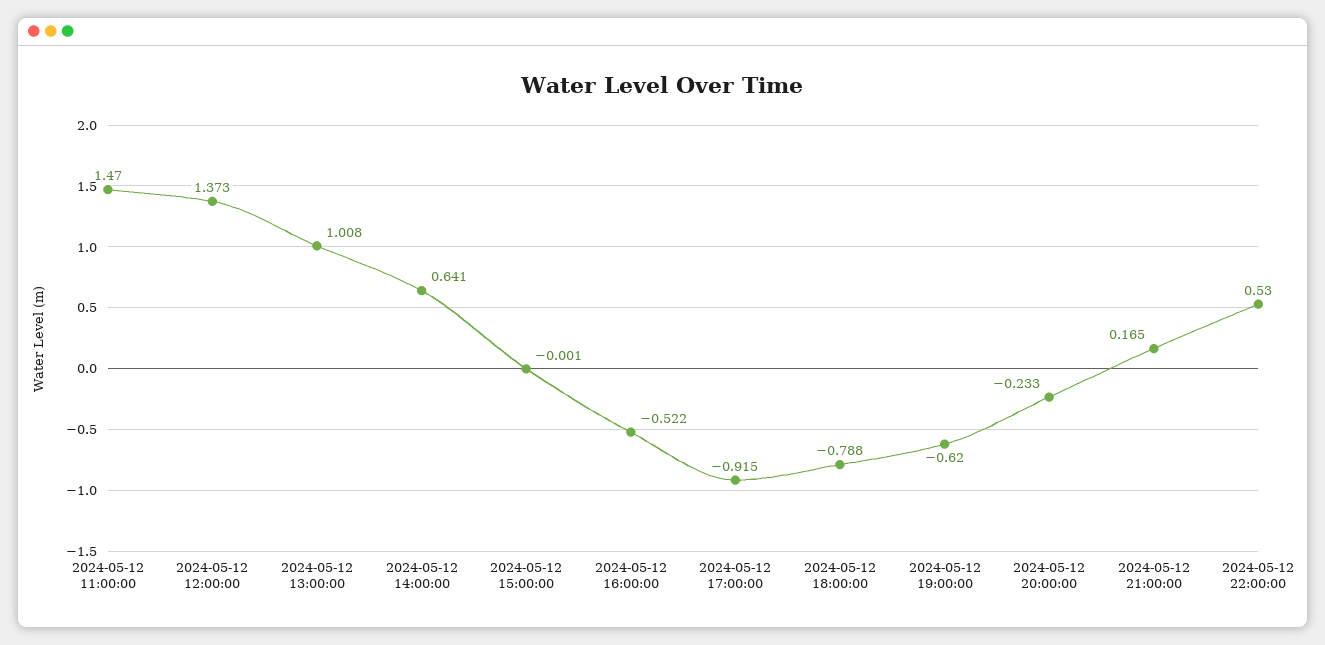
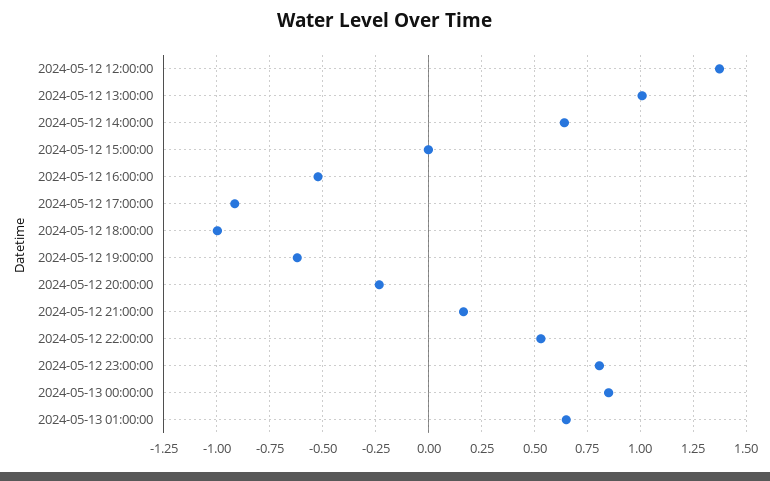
2024-05-12 11:00:00: 1.47 -> none
2024-05-12 18:00:00: -0.788 -> -1
2024-05-12 23:00:00: none -> 0.8
2024-05-13 00:00:00: none -> 0.85
2024-05-13 01:00:00: none -> 0.65

